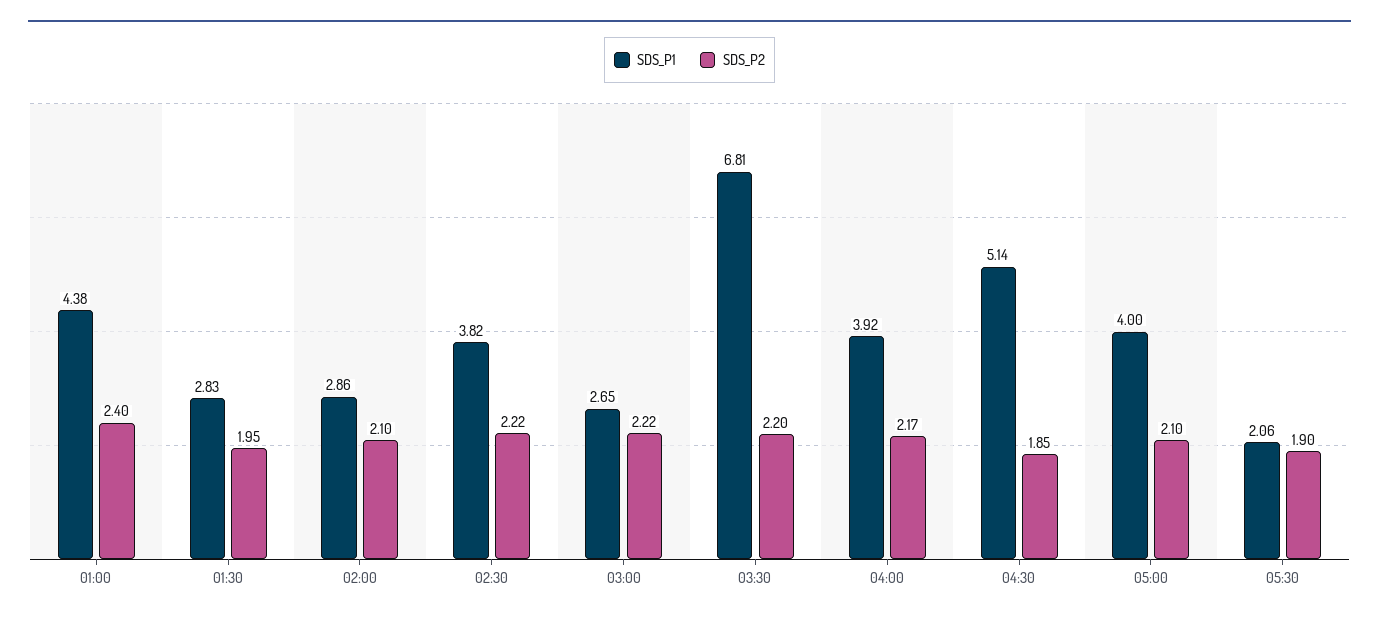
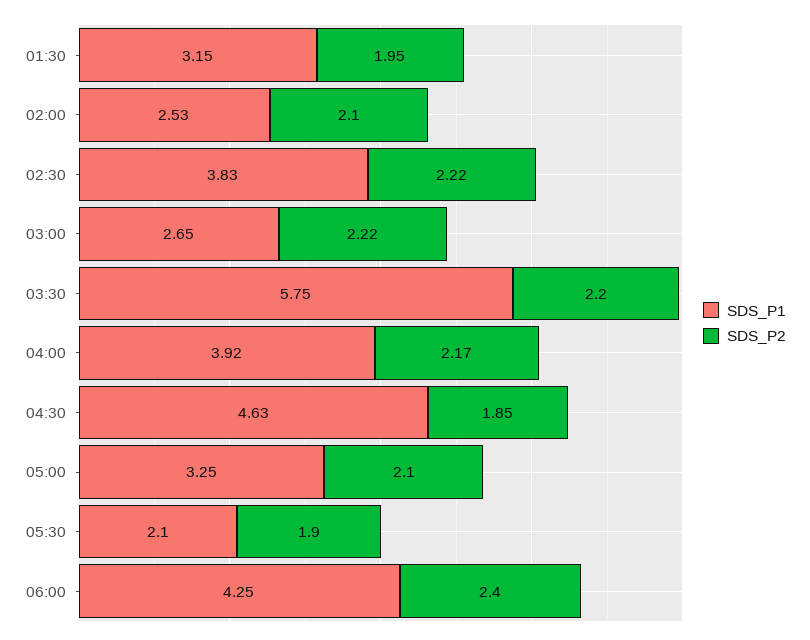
SDS_P1, 01:00: 4.38 -> none
SDS_P2, 01:00: 2.4 -> none
SDS_P1, 01:30: 2.83 -> 3.15
SDS_P1, 02:00: 2.86 -> 2.53
SDS_P1, 02:30: 3.82 -> 3.83
SDS_P1, 03:30: 6.81 -> 5.75
SDS_P1, 04:30: 5.14 -> 4.63
SDS_P1, 05:00: 4 -> 3.25
SDS_P1, 05:30: 2.06 -> 2.1
SDS_P1, 06:00: none -> 4.25
SDS_P2, 06:00: none -> 2.4

